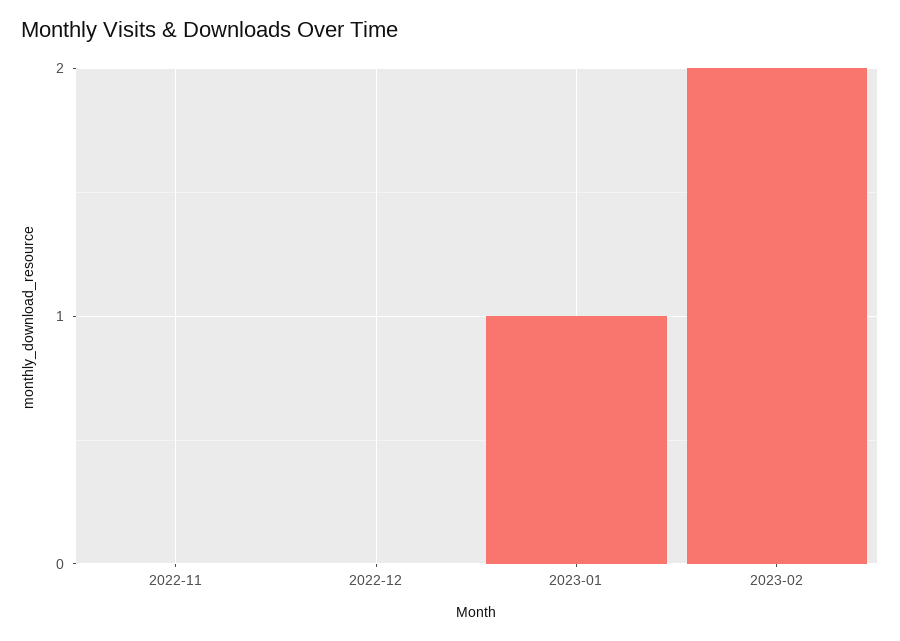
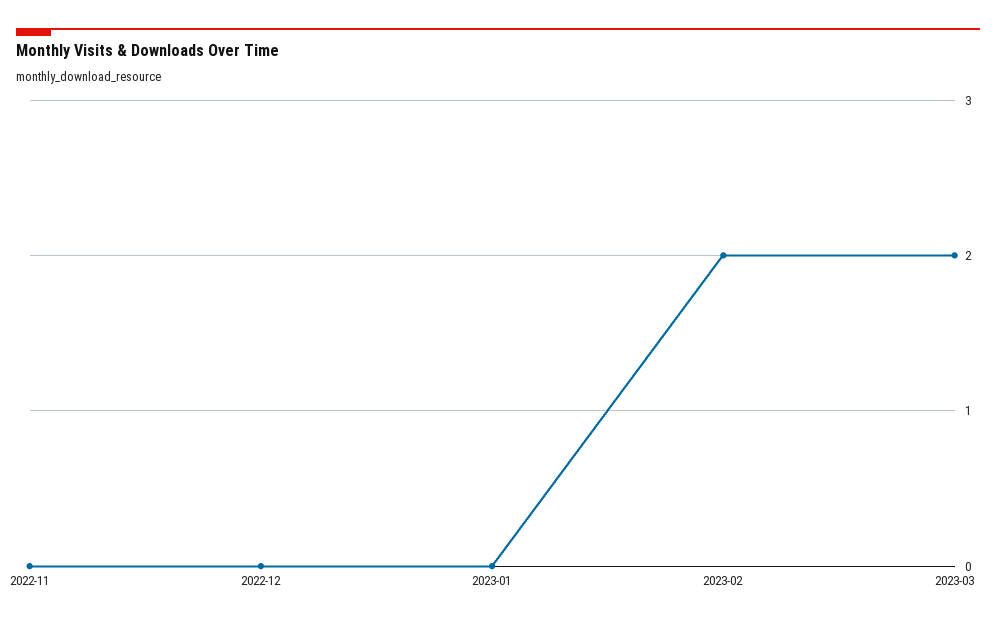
2023-01: 1 -> 0
2023-03: none -> 2

